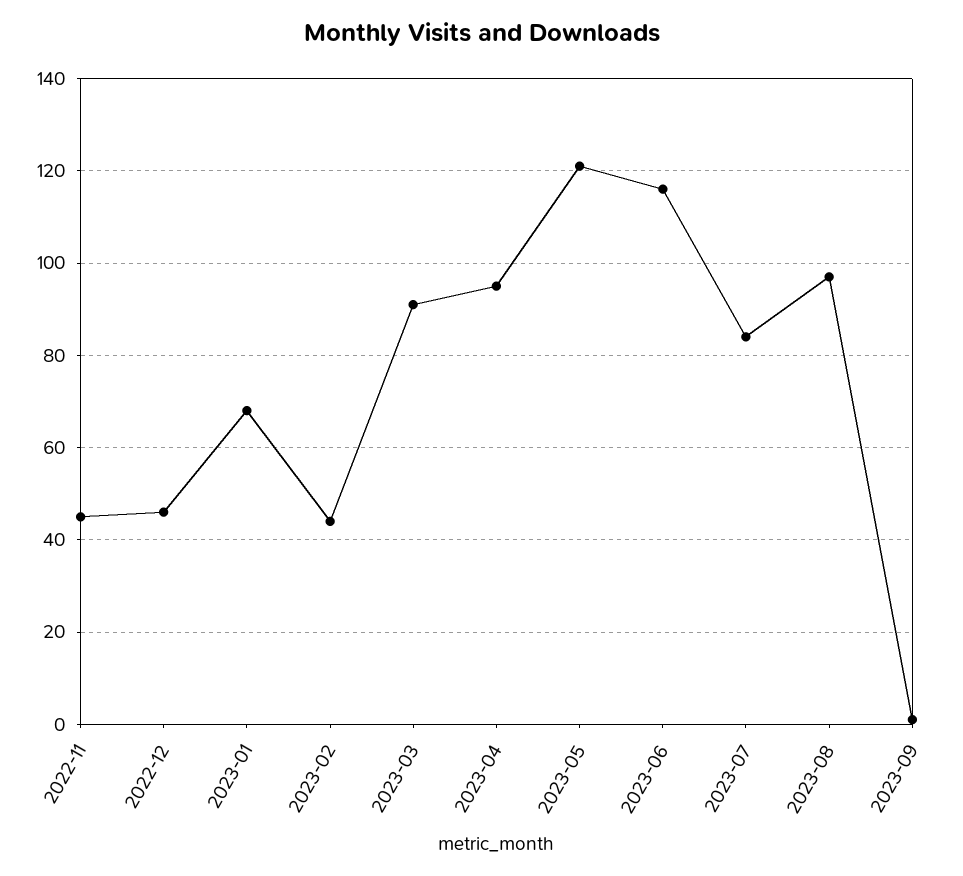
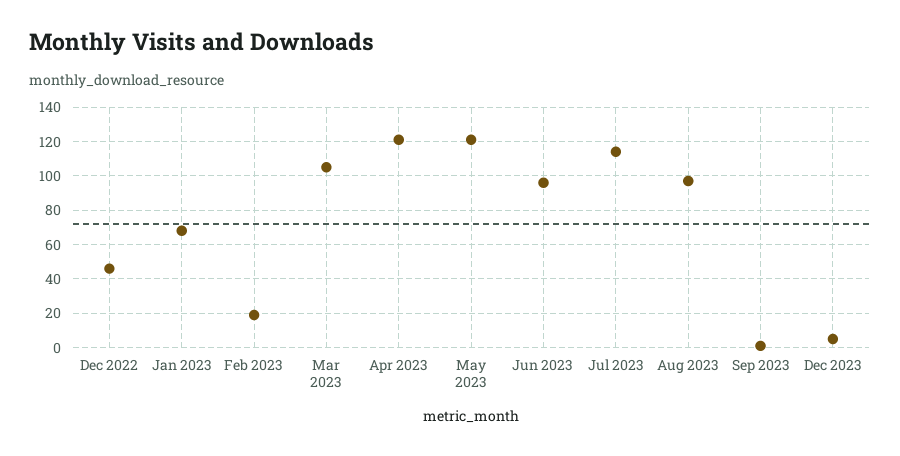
2022-11: 45 -> none
2023-02: 45 -> 20
2023-03: 90 -> 105
2023-04: 95 -> 120
2023-06: 115 -> 95
2023-07: 85 -> 115
Dec 2023: none -> 5

